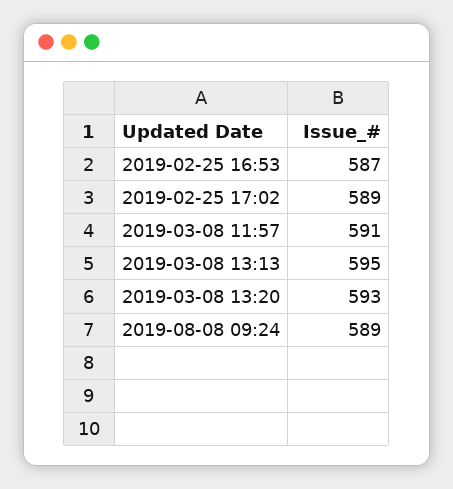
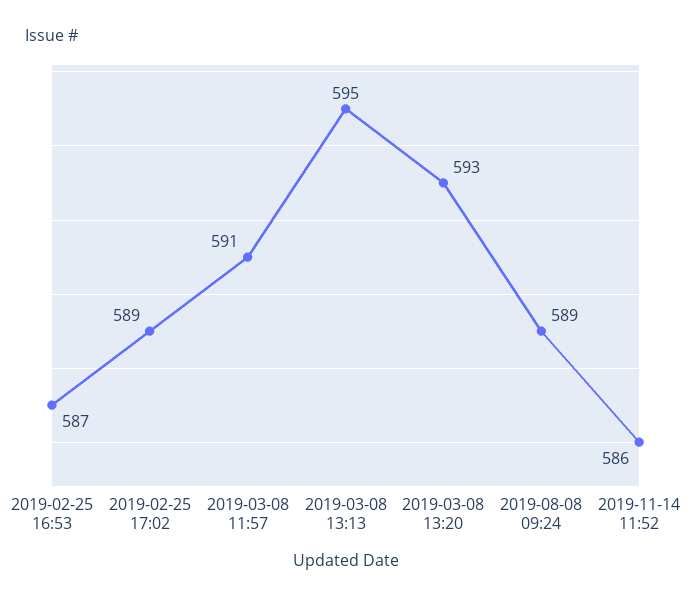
2019-11-14 11:52: none -> 586

